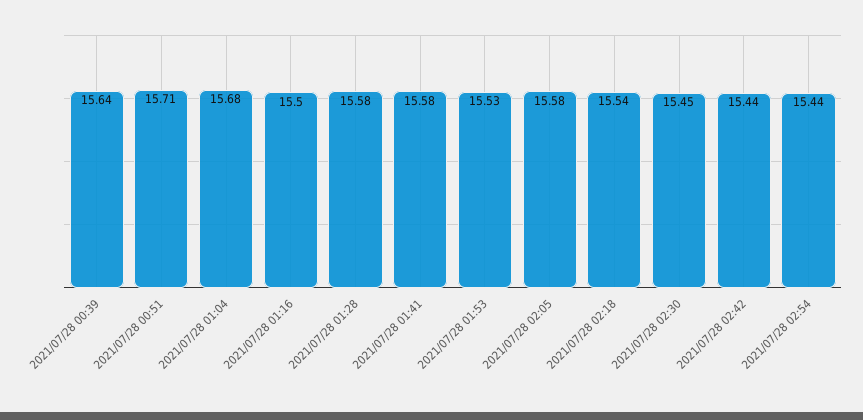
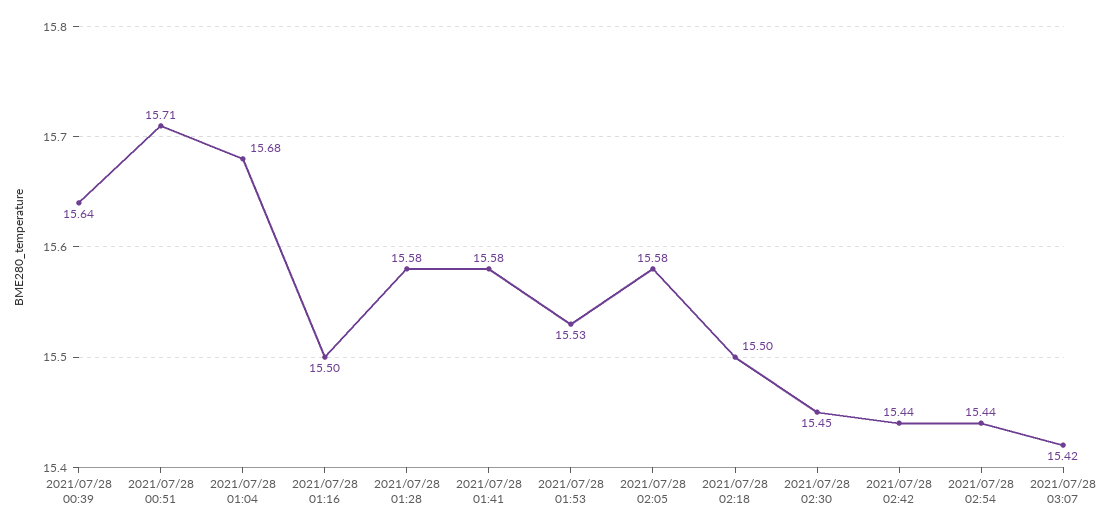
2021/07/28 02:18: 15.54 -> 15.5
2021/07/28 03:07: none -> 15.42

